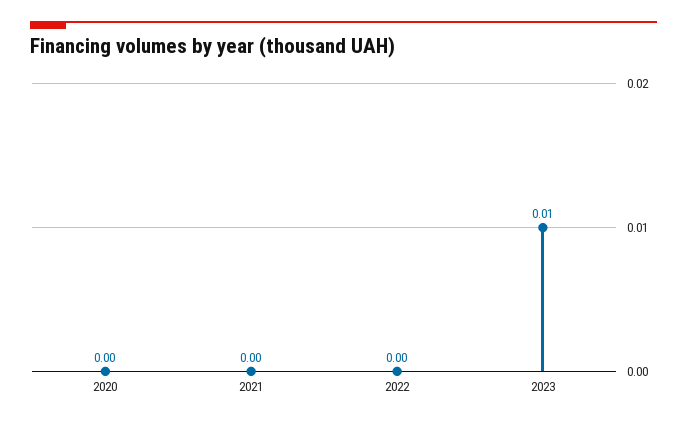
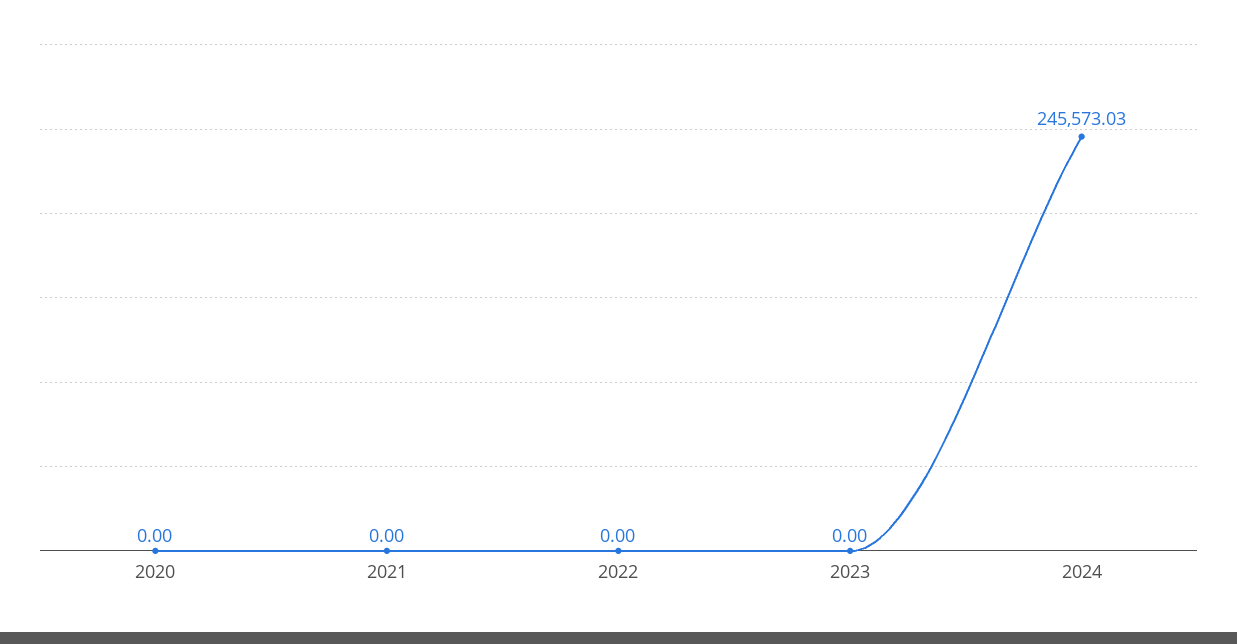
2023: 0.01 -> 0
2024: none -> 245573.03

